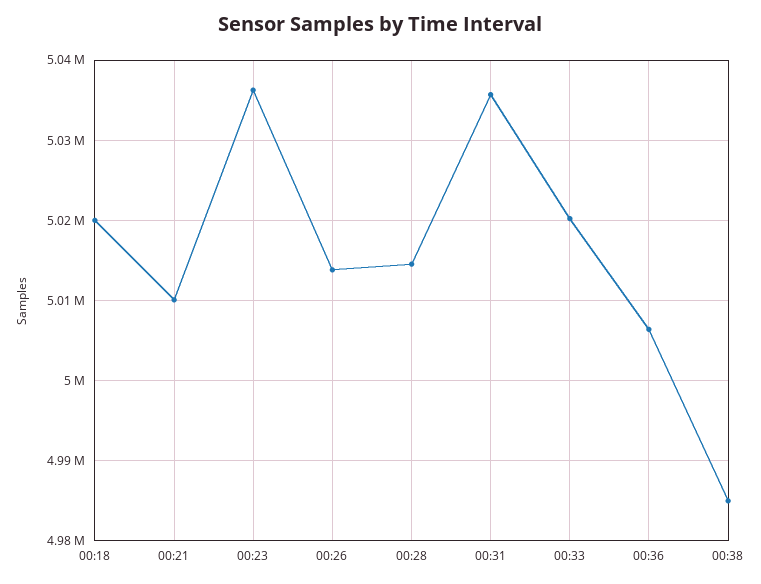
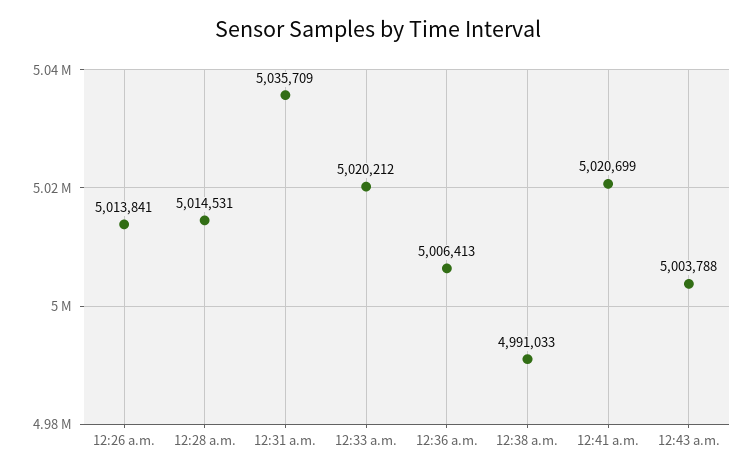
00:18: 5020000 -> none
00:21: 5010000 -> none
00:23: 5036000 -> none
00:38: 4985000 -> 4991033
12:41 a.m.: none -> 5020699
12:43 a.m.: none -> 5003788

